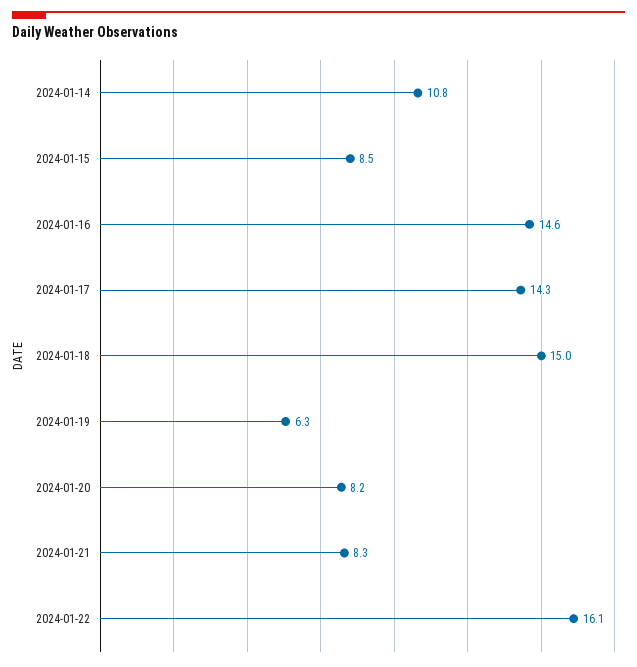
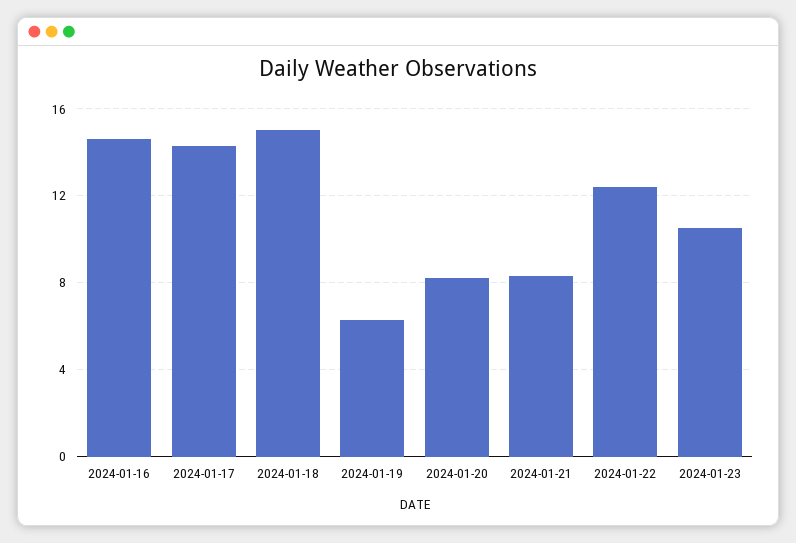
2024-01-14: 10.8 -> none
2024-01-15: 8.5 -> none
2024-01-22: 16.1 -> 12.5
2024-01-23: none -> 10.5

